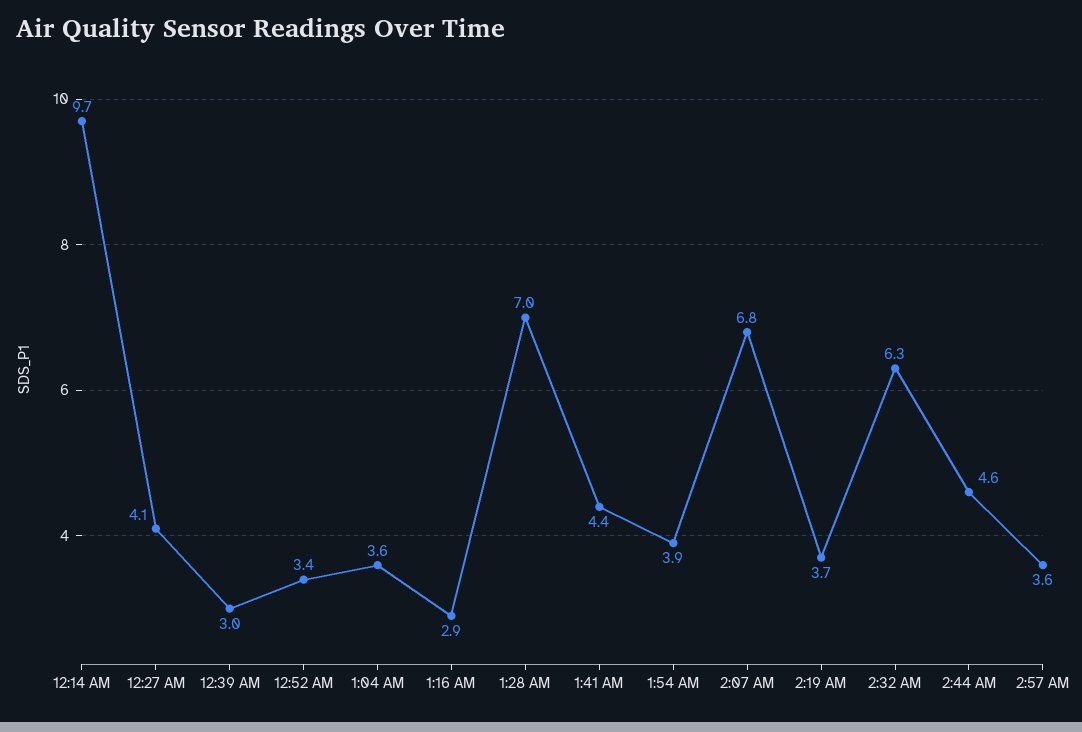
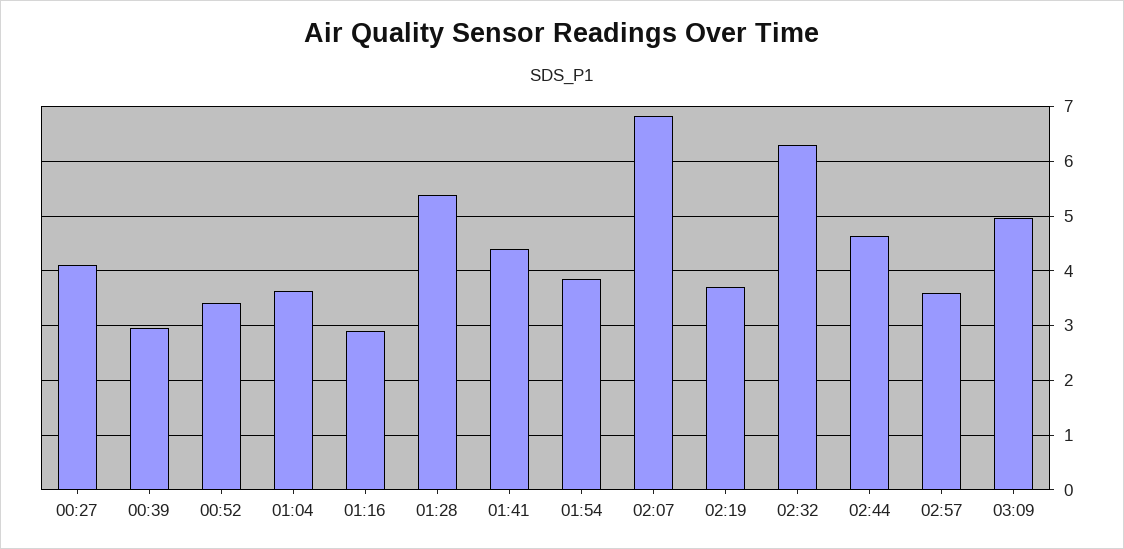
12:14 AM: 9.7 -> none
1:28 AM: 7 -> 5.4
03:09: none -> 5

